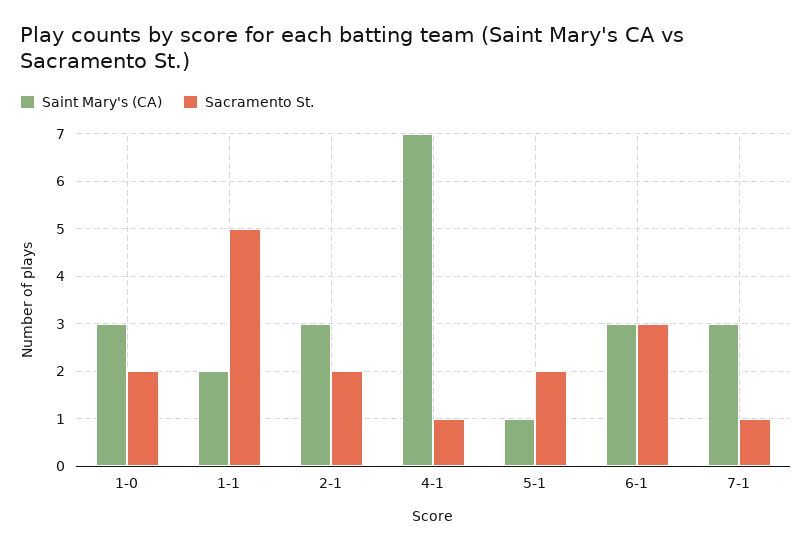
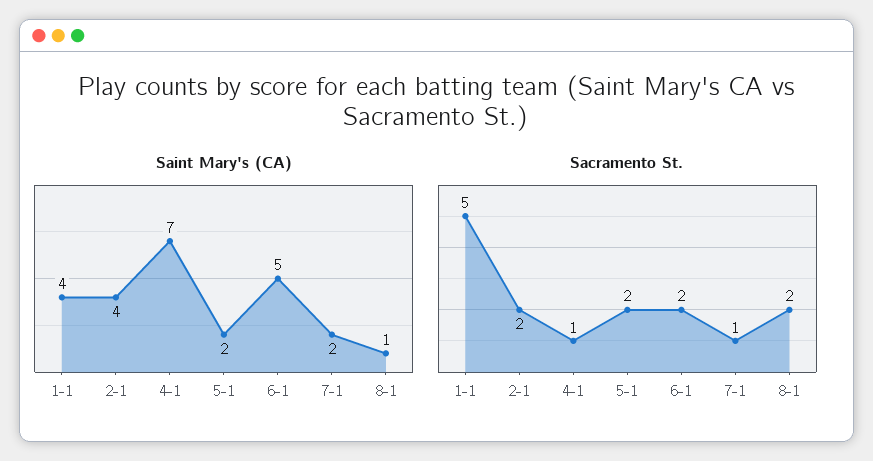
Saint Mary's (CA), 1-0: 3 -> none
Sacramento St., 1-0: 2 -> none
Saint Mary's (CA), 1-1: 2 -> 4
Saint Mary's (CA), 2-1: 3 -> 4
Saint Mary's (CA), 5-1: 1 -> 2
Saint Mary's (CA), 6-1: 3 -> 5
Sacramento St., 6-1: 3 -> 2
Saint Mary's (CA), 7-1: 3 -> 2
Saint Mary's (CA), 8-1: none -> 1
Sacramento St., 8-1: none -> 2

